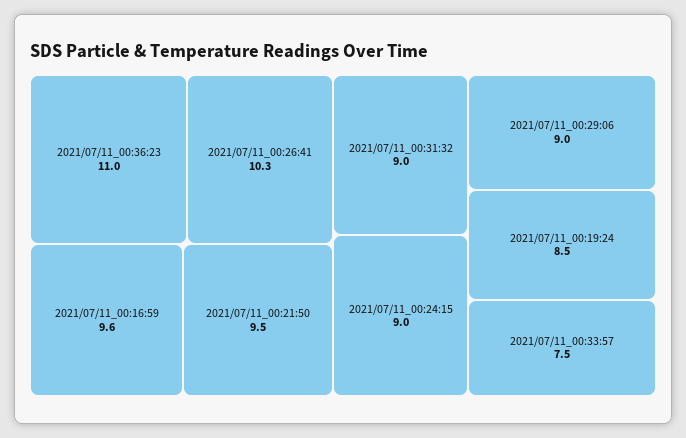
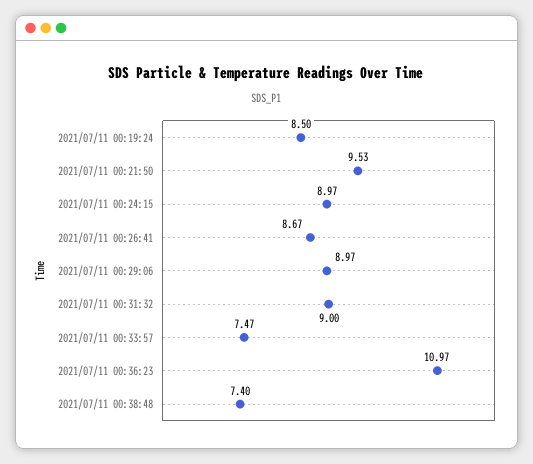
2021/07/11_00:26:41: 10.3 -> 8.67
2021/07/11_00:16:59: 9.6 -> none
2021/07/11 00:38:48: none -> 7.4

